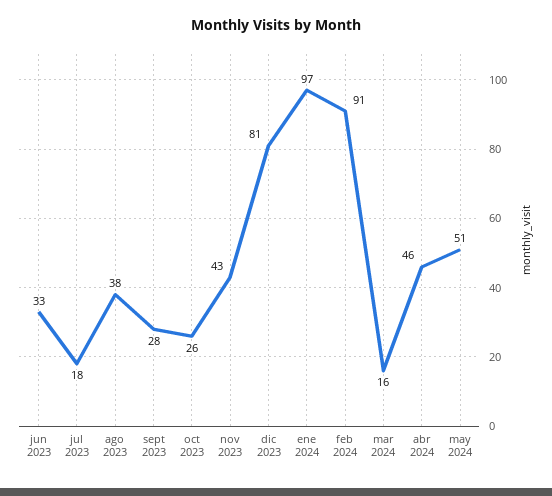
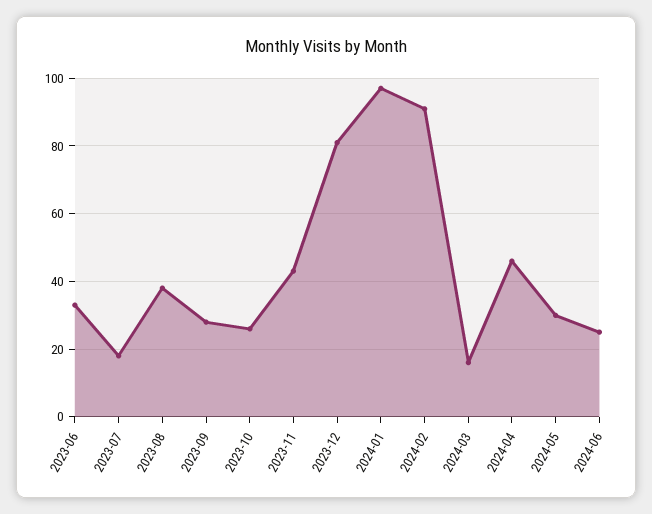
may 2024: 51 -> 30
2024-06: none -> 25

